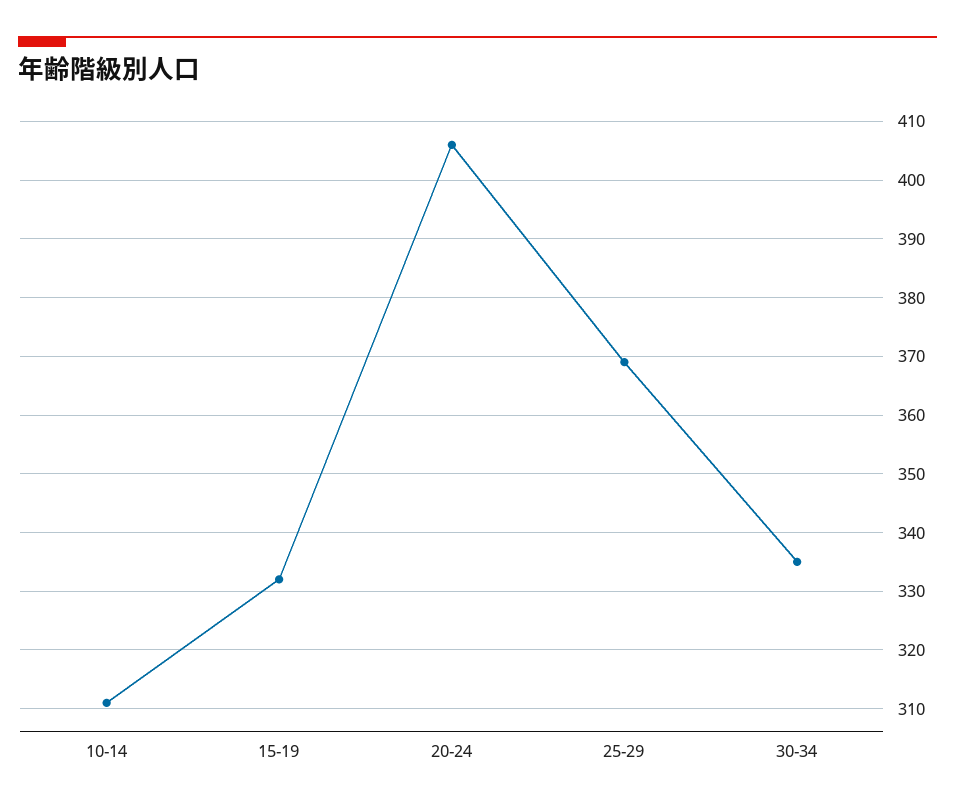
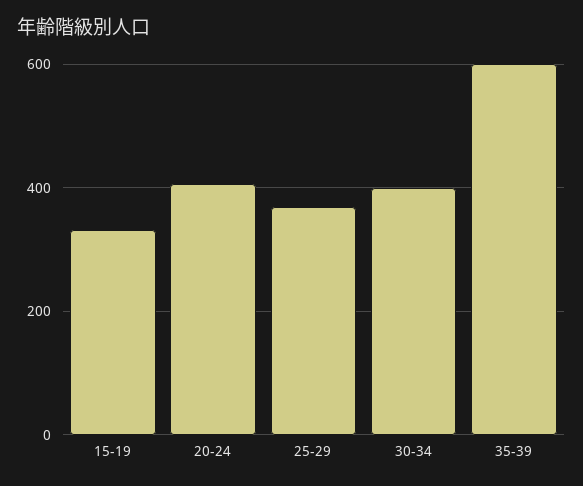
10-14: 310 -> none
30-34: 335 -> 400
35-39: none -> 600

